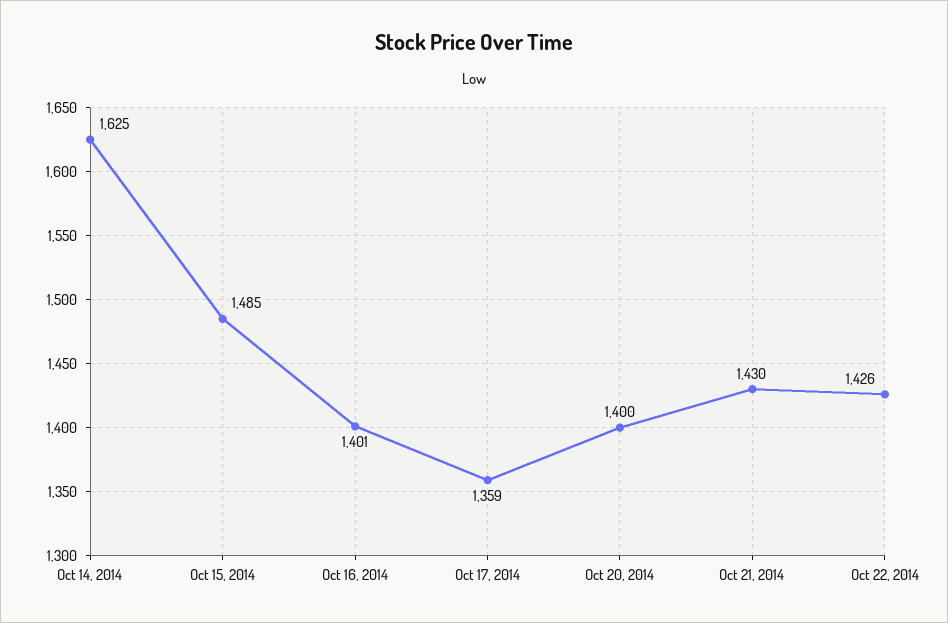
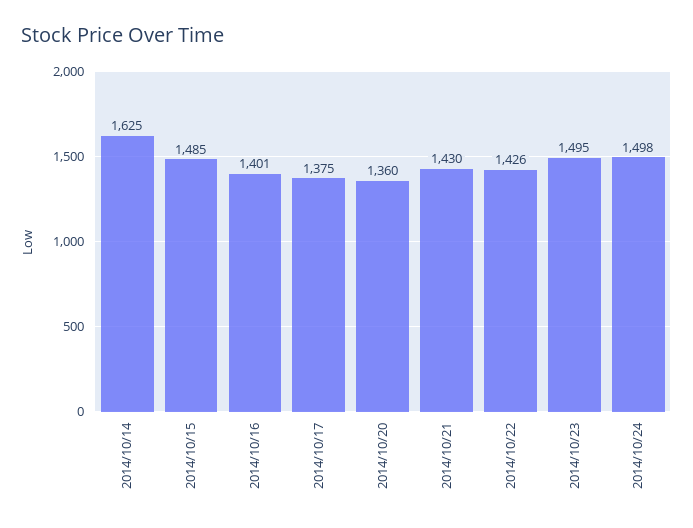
Oct 17, 2014: 1359 -> 1375
Oct 20, 2014: 1400 -> 1360
2014/10/23: none -> 1495
2014/10/24: none -> 1498

